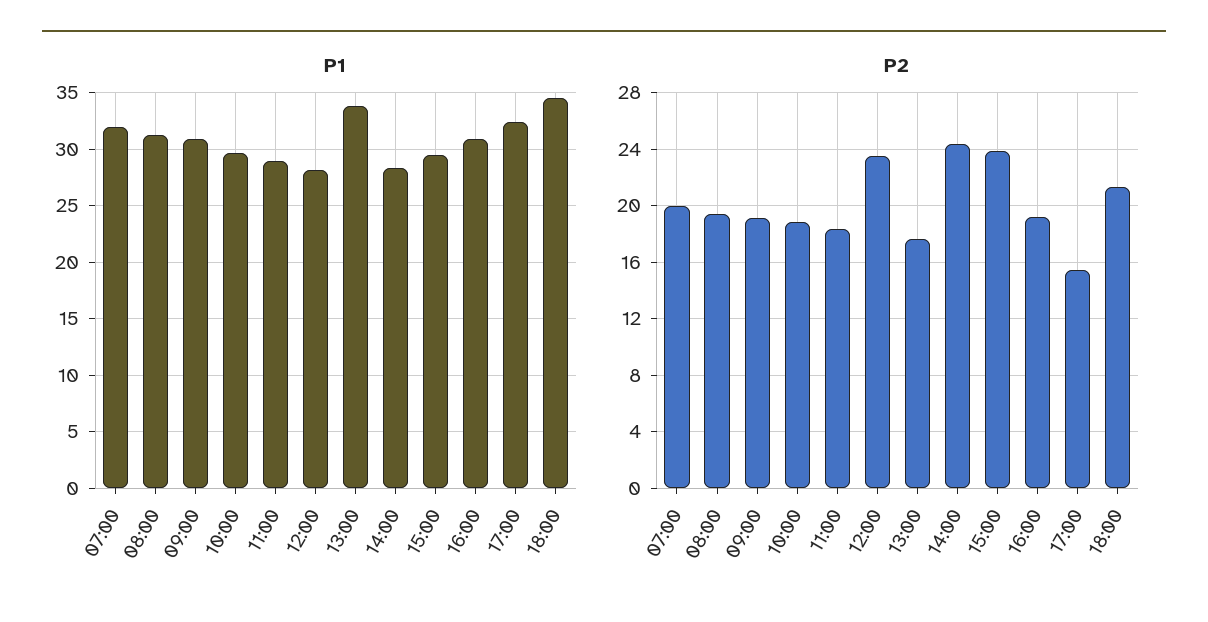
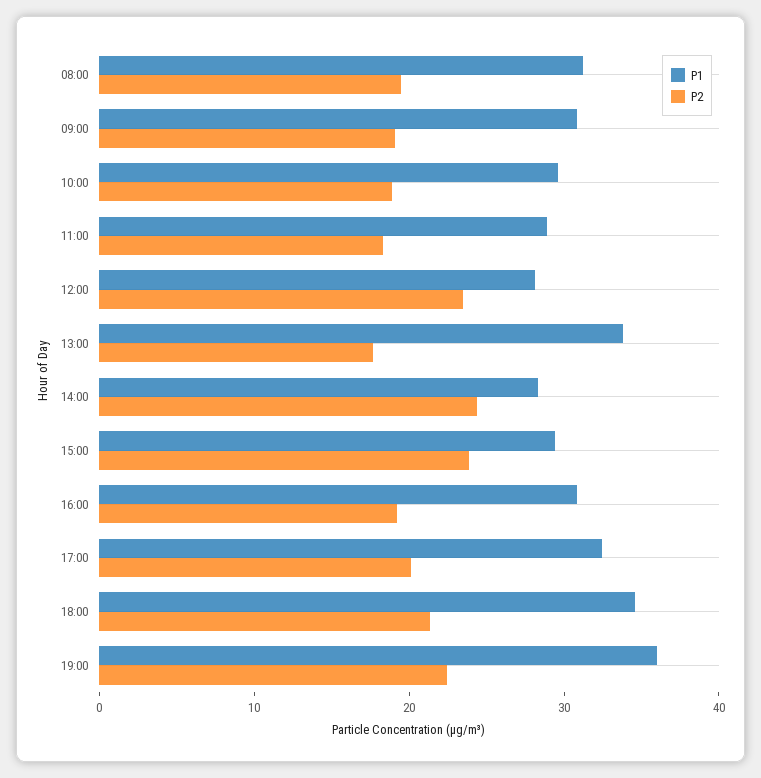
P1, 07:00: 32 -> none
P2, 07:00: 20 -> none
P2, 17:00: 15.5 -> 20
P1, 19:00: none -> 36
P2, 19:00: none -> 22

